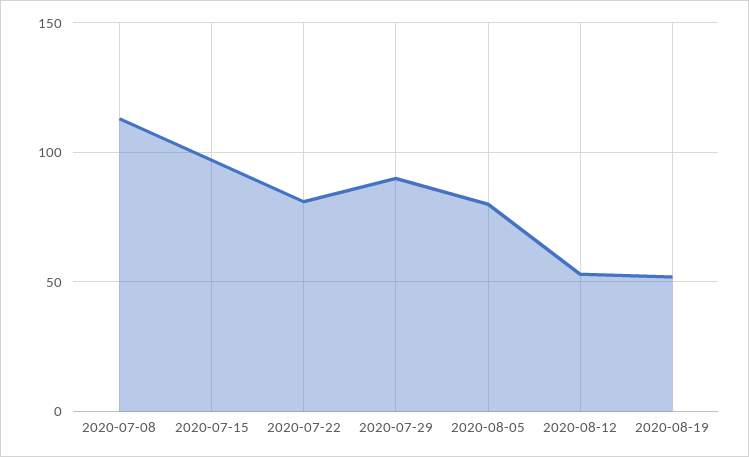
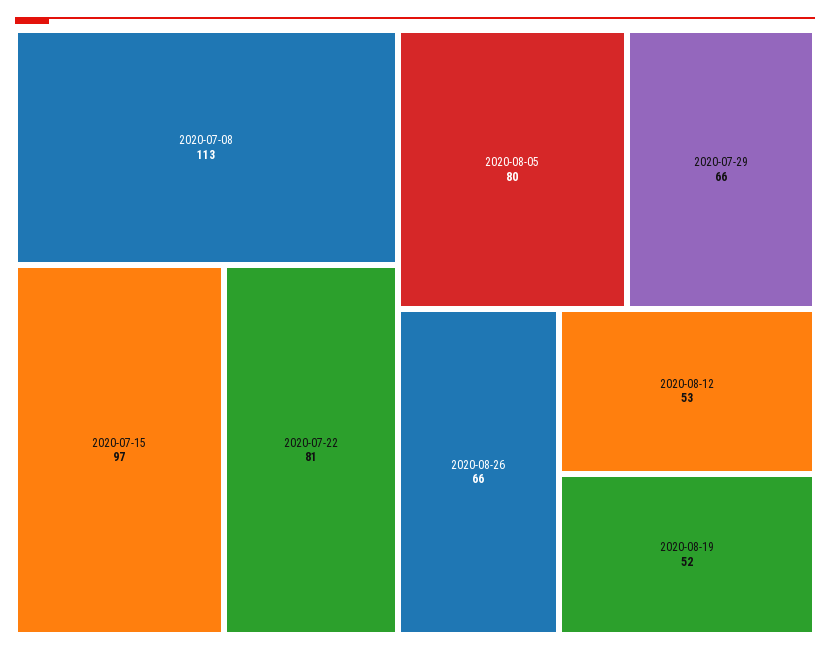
2020-07-29: 90 -> 66
2020-08-26: none -> 66

